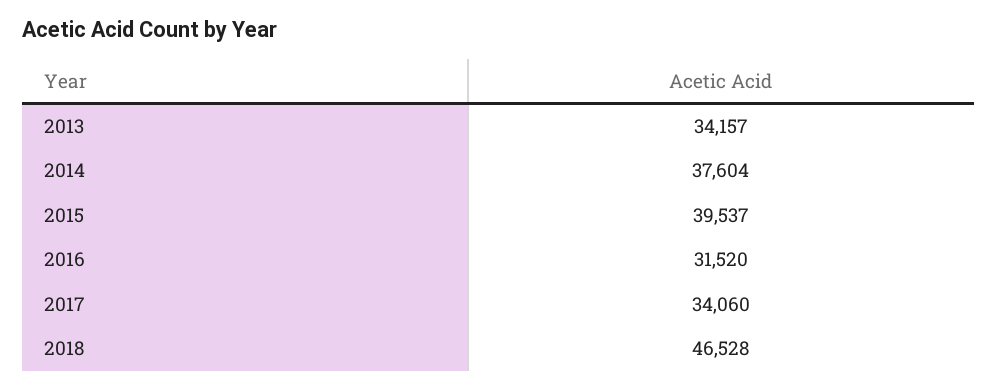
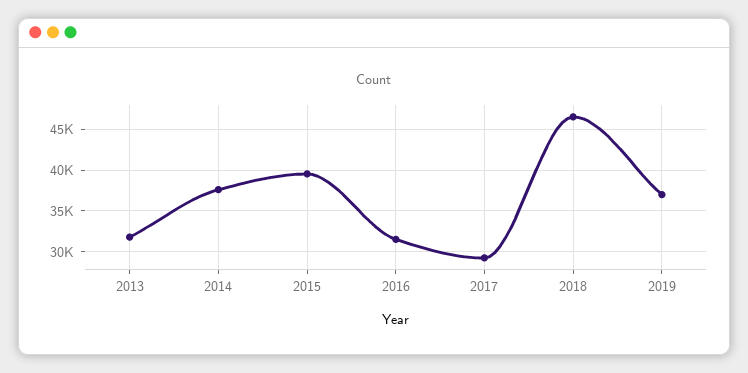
2013: 34157 -> 32000
2017: 34060 -> 29000
2019: none -> 37000

